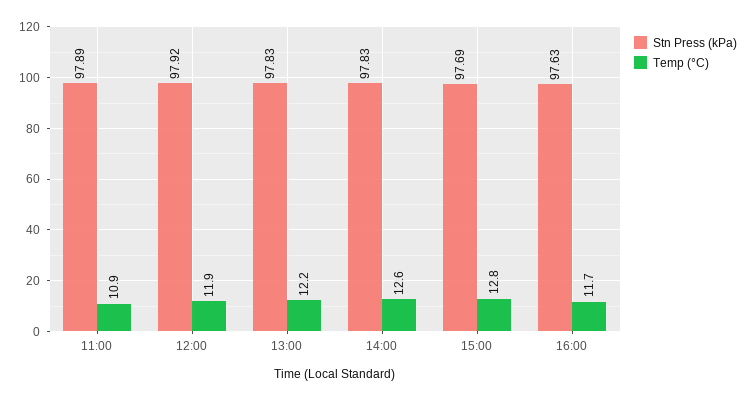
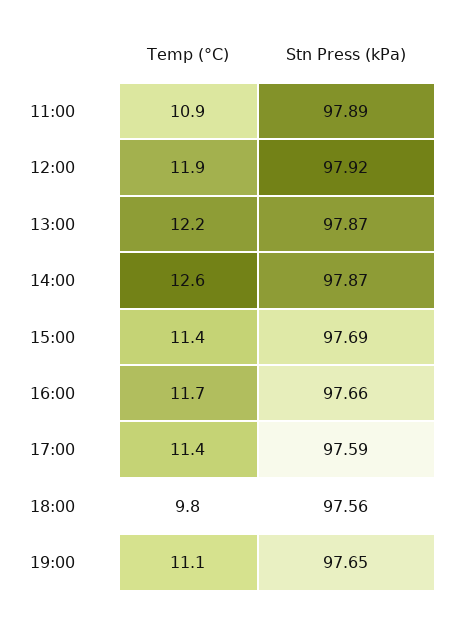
Stn Press (kPa), 13:00: 97.83 -> 97.87
Stn Press (kPa), 14:00: 97.83 -> 97.87
Temp (°C), 15:00: 12.8 -> 11.4
Stn Press (kPa), 16:00: 97.63 -> 97.66
Temp (°C), 17:00: none -> 11.4
Stn Press (kPa), 17:00: none -> 97.59
Temp (°C), 18:00: none -> 9.8
Stn Press (kPa), 18:00: none -> 97.56
Temp (°C), 19:00: none -> 11.1
Stn Press (kPa), 19:00: none -> 97.65

